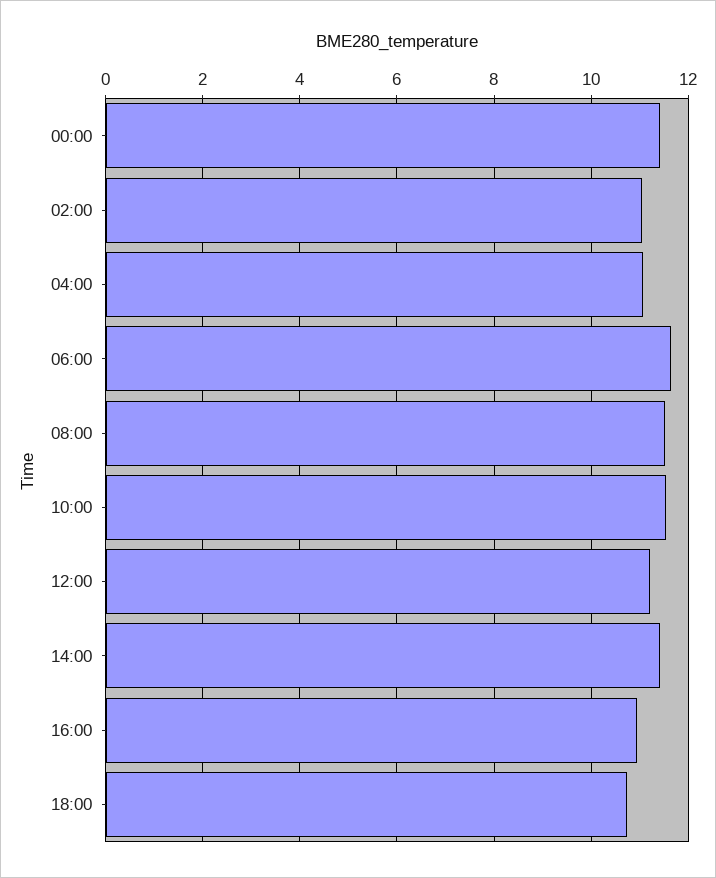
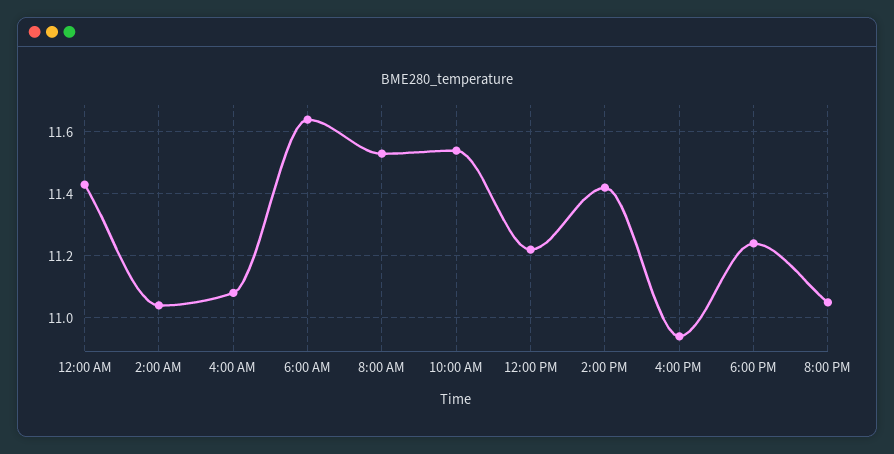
18:00: 10.8 -> 11.25
8:00 PM: none -> 11.05

